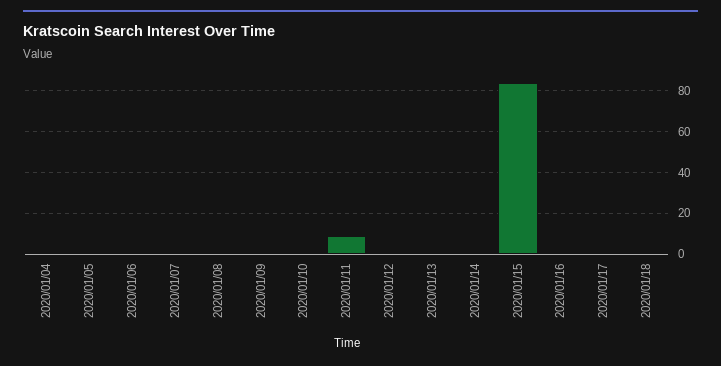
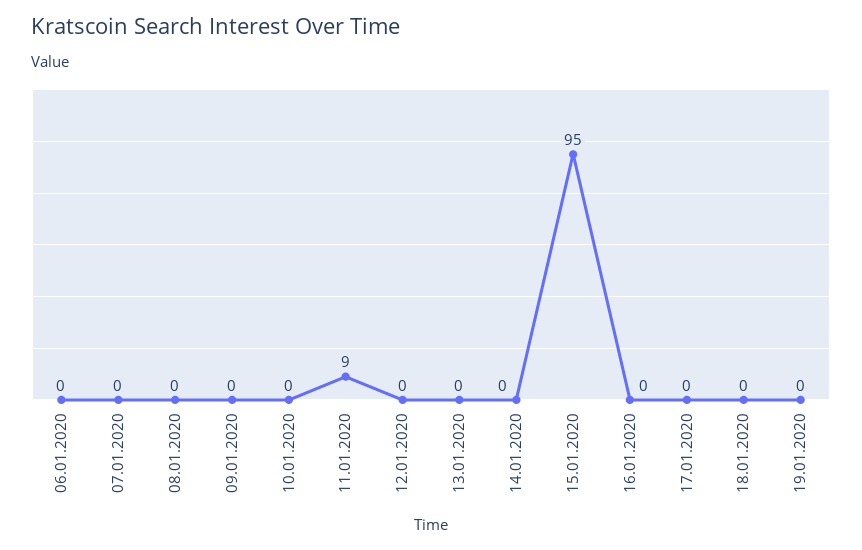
2020/01/04: 0 -> none
2020/01/05: 0 -> none
2020/01/15: 85 -> 95
19.01.2020: none -> 0

